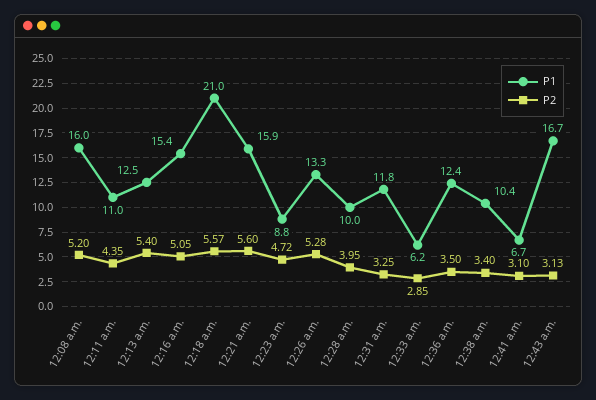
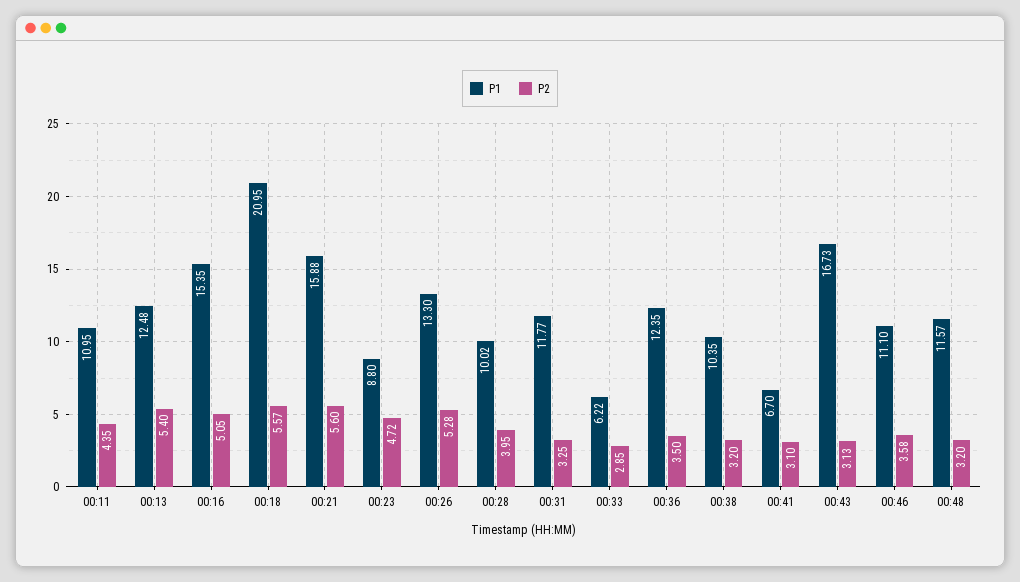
P1, 12:08 a.m.: 16 -> none
P2, 12:08 a.m.: 5.2 -> none
P2, 12:38 a.m.: 3.4 -> 3.2
P1, 00:46: none -> 11.1
P2, 00:46: none -> 3.58
P1, 00:48: none -> 11.57
P2, 00:48: none -> 3.2

